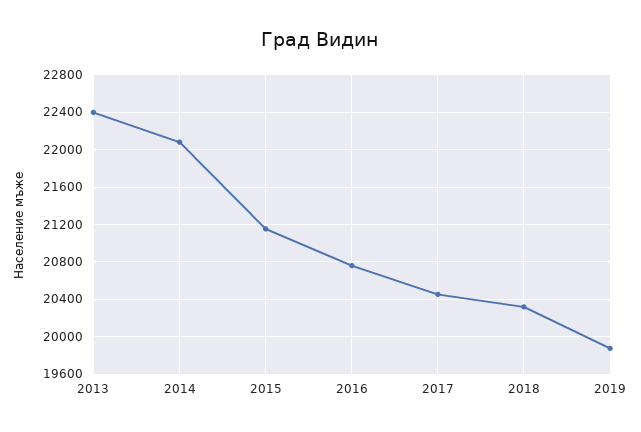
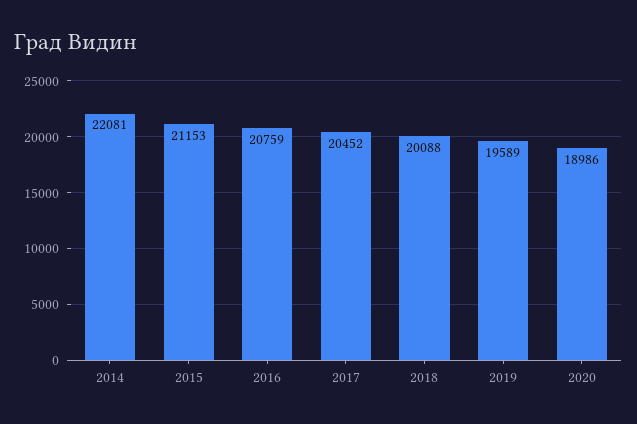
2013: 22400 -> none
2018: 20300 -> 20088
2019: 19900 -> 19589
2020: none -> 18986

